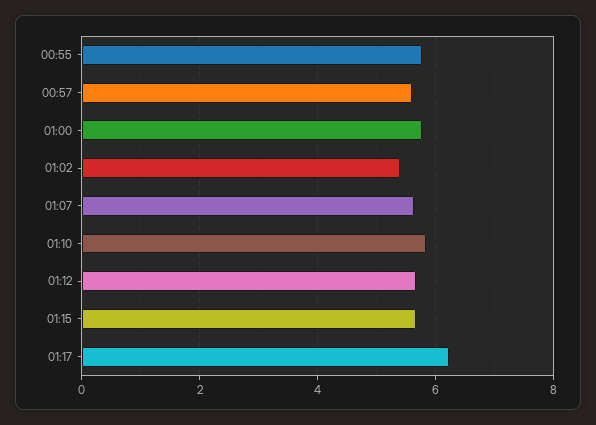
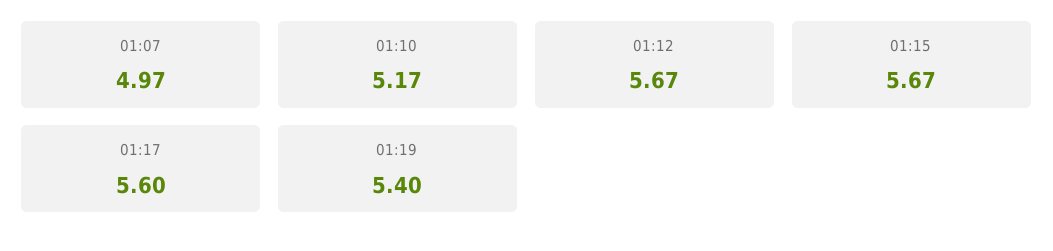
00:55: 5.8 -> none
00:57: 5.6 -> none
01:00: 5.8 -> none
01:02: 5.4 -> none
01:07: 5.6 -> 4.97
01:10: 5.8 -> 5.17
01:17: 6.2 -> 5.6
01:19: none -> 5.4

